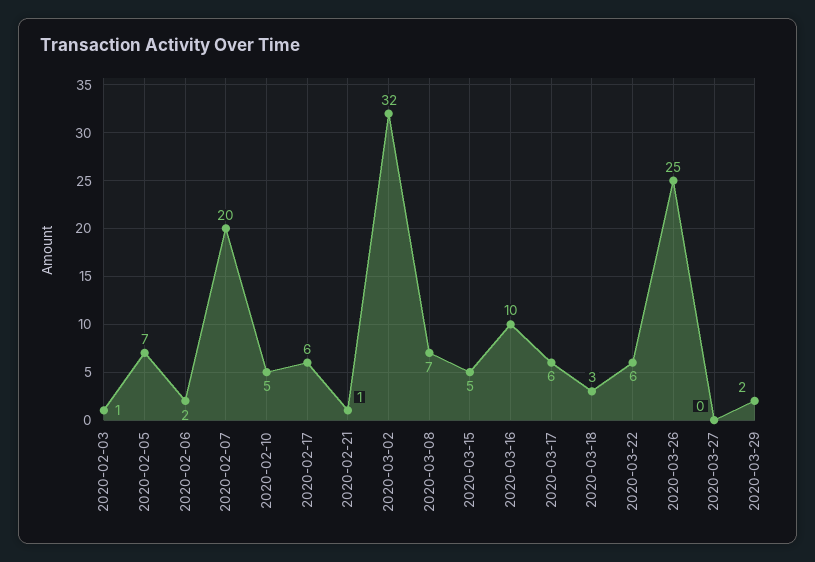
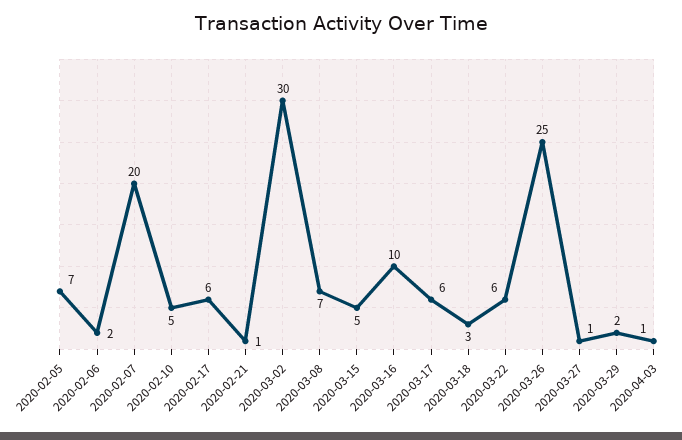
2020-02-03: 1 -> none
2020-03-02: 32 -> 30
2020-03-27: 0 -> 1
2020-04-03: none -> 1

